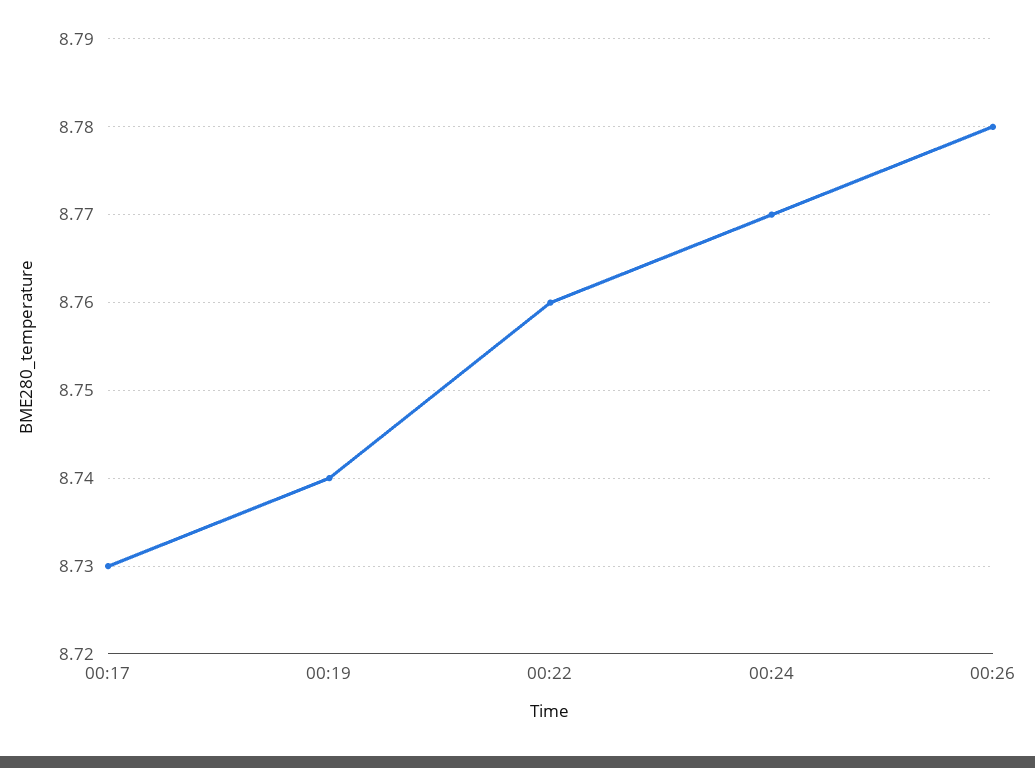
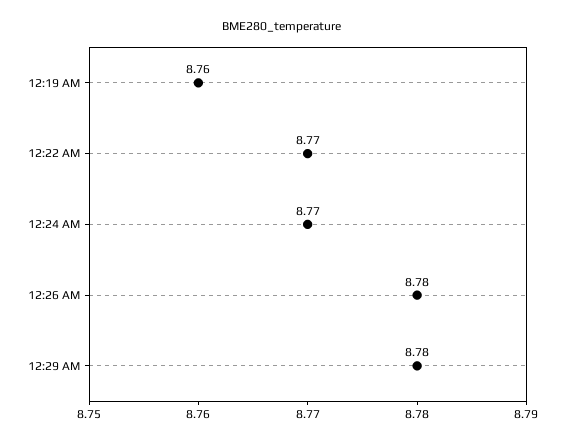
00:17: 8.73 -> none
00:19: 8.74 -> 8.76
00:22: 8.76 -> 8.77
12:29 AM: none -> 8.78

